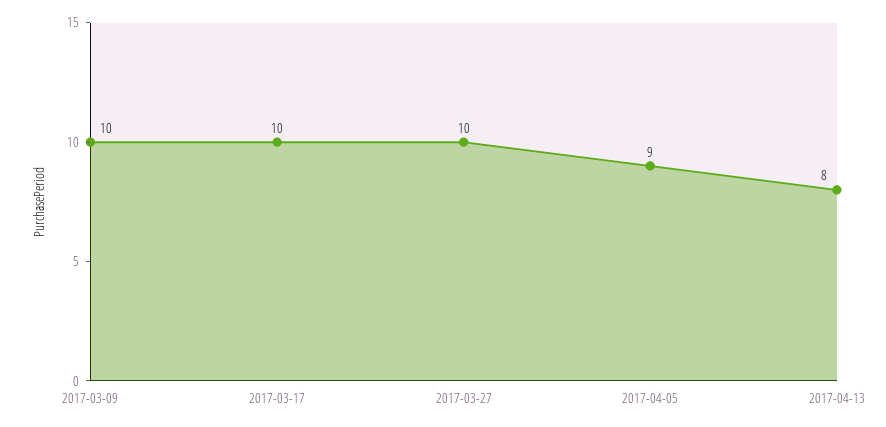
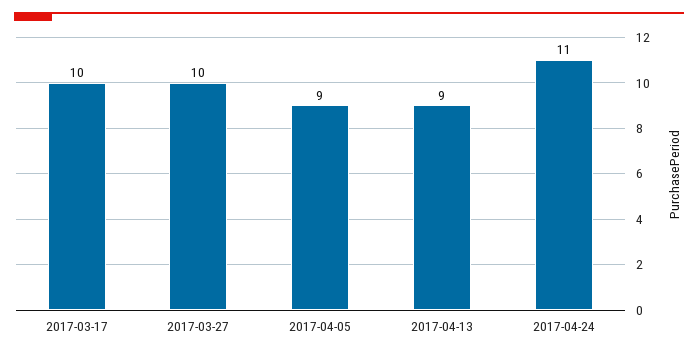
2017-03-09: 10 -> none
2017-04-13: 8 -> 9
2017-04-24: none -> 11

